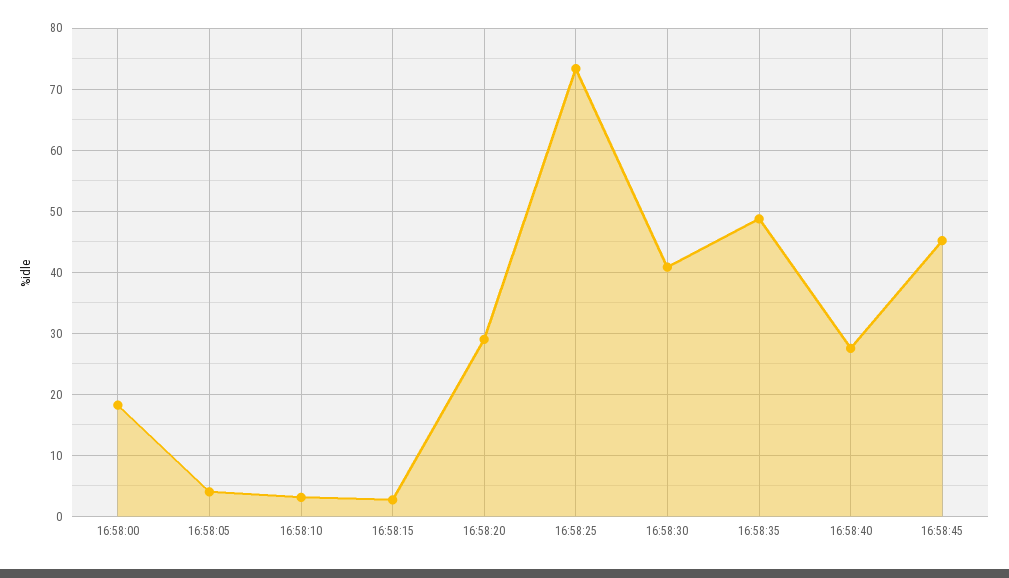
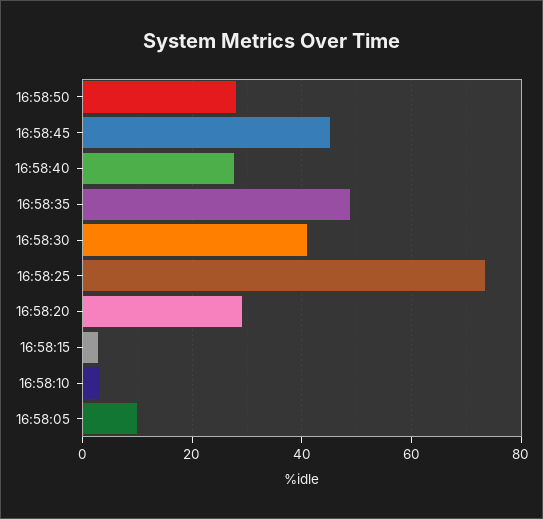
16:58:00: 18 -> none
16:58:05: 4 -> 10
16:58:50: none -> 28

